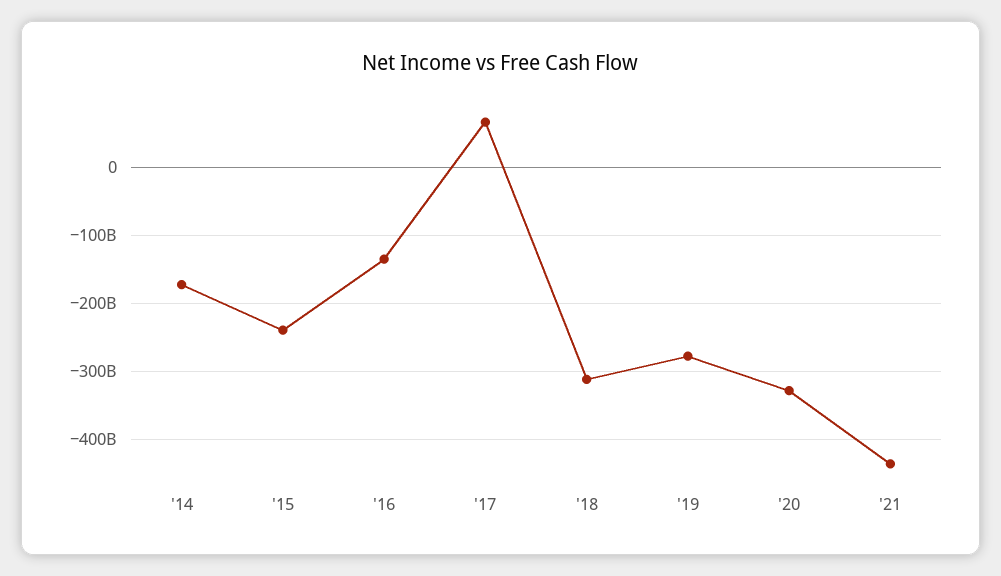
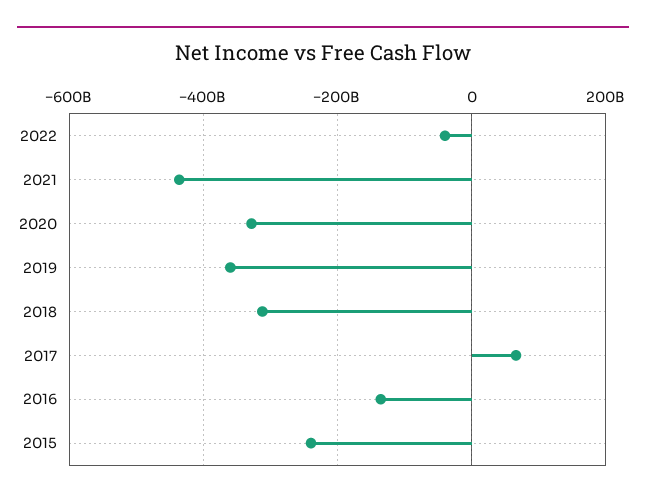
'14: -170000000000 -> none
'19: -280000000000 -> -360000000000
2022: none -> -40000000000

